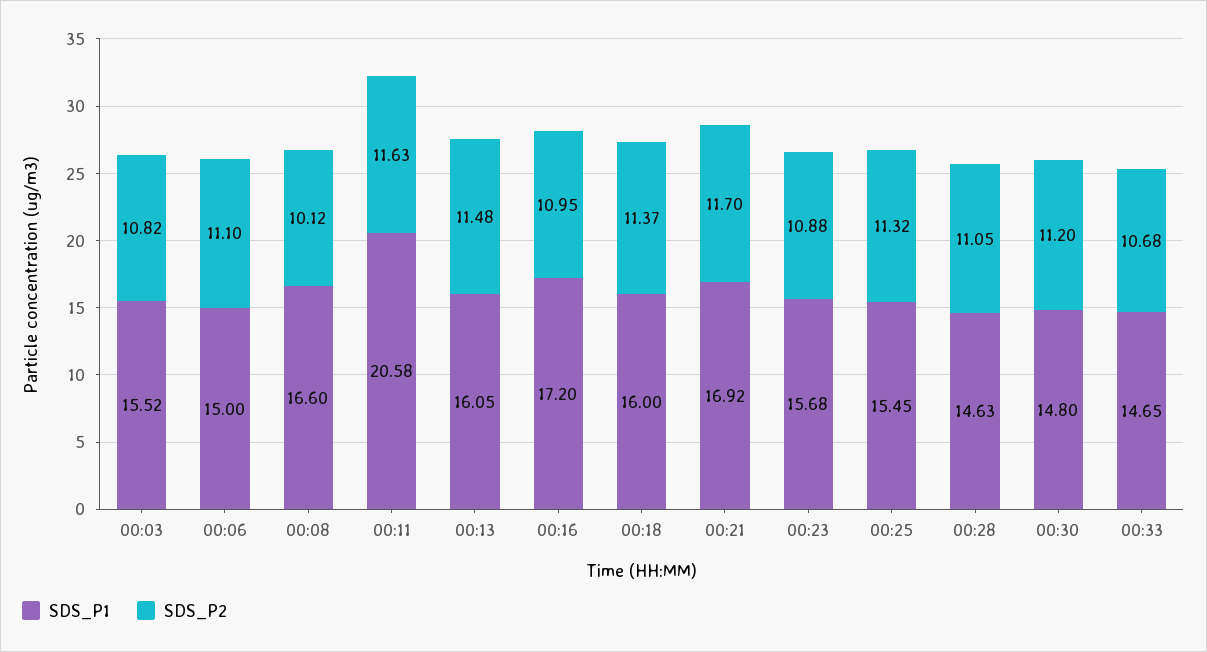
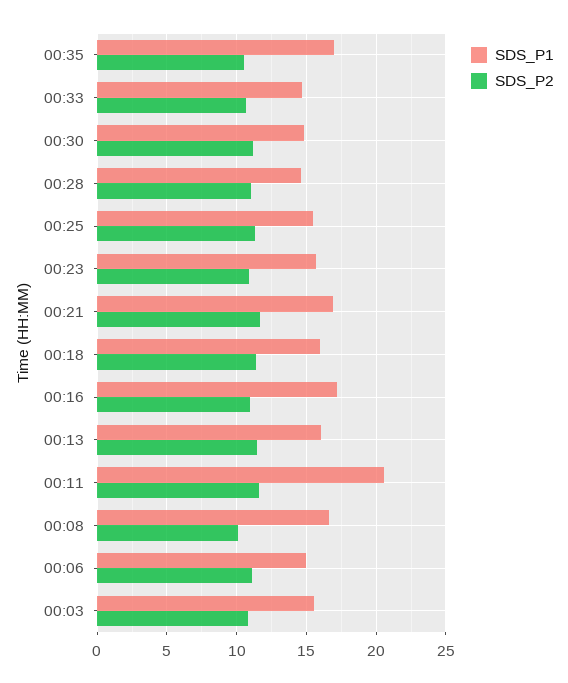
SDS_P1, 00:35: none -> 17
SDS_P2, 00:35: none -> 10.5

